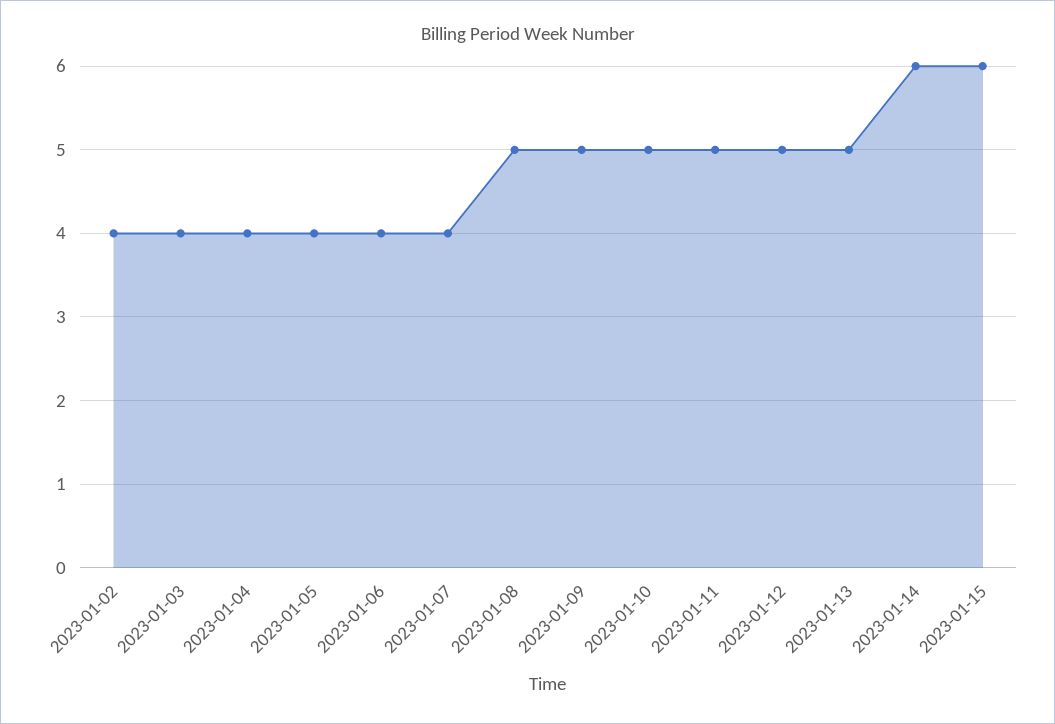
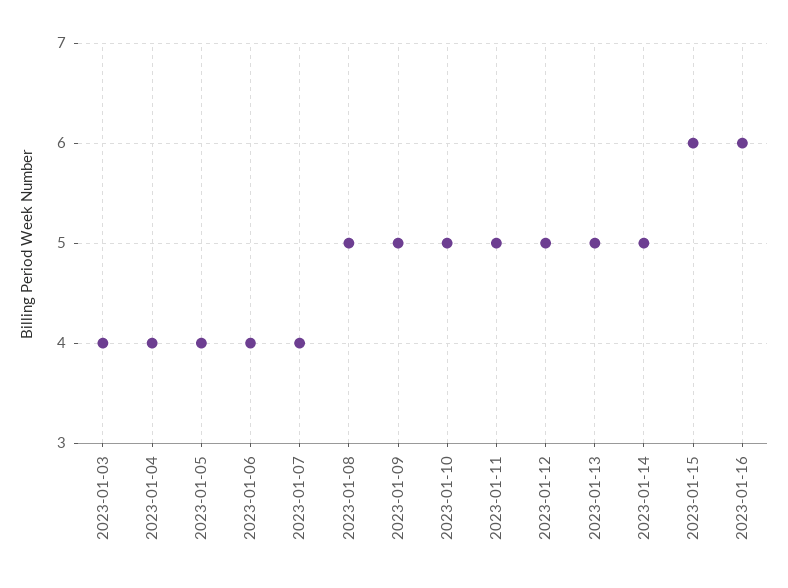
2023-01-02: 4 -> none
2023-01-14: 6 -> 5
2023-01-16: none -> 6

